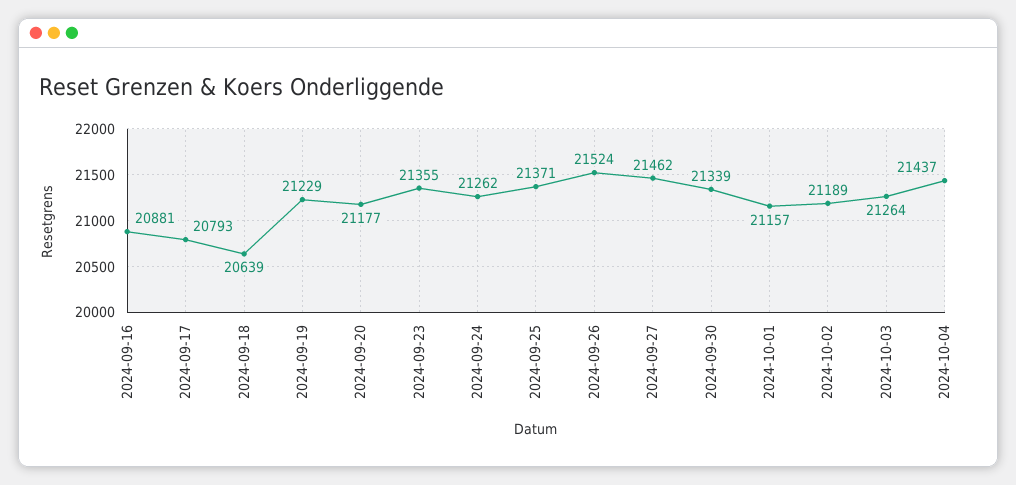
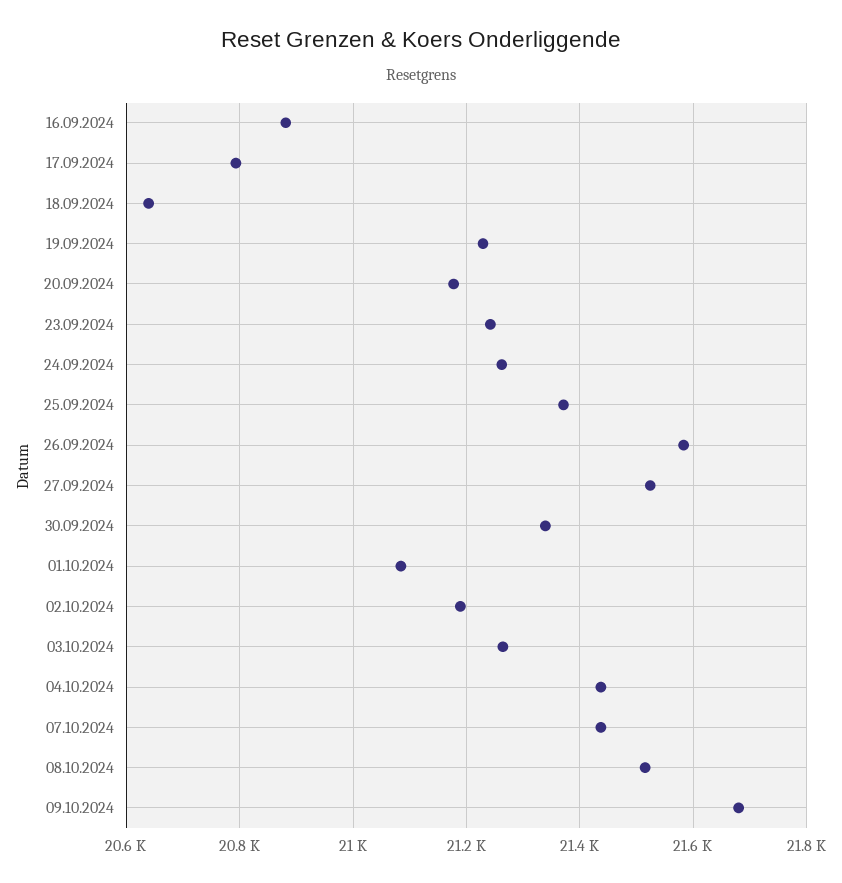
2024-09-23: 21355 -> 21240
2024-09-26: 21524 -> 21580
2024-09-27: 21462 -> 21520
2024-10-01: 21157 -> 21080
07.10.2024: none -> 21440
08.10.2024: none -> 21520
09.10.2024: none -> 21680

